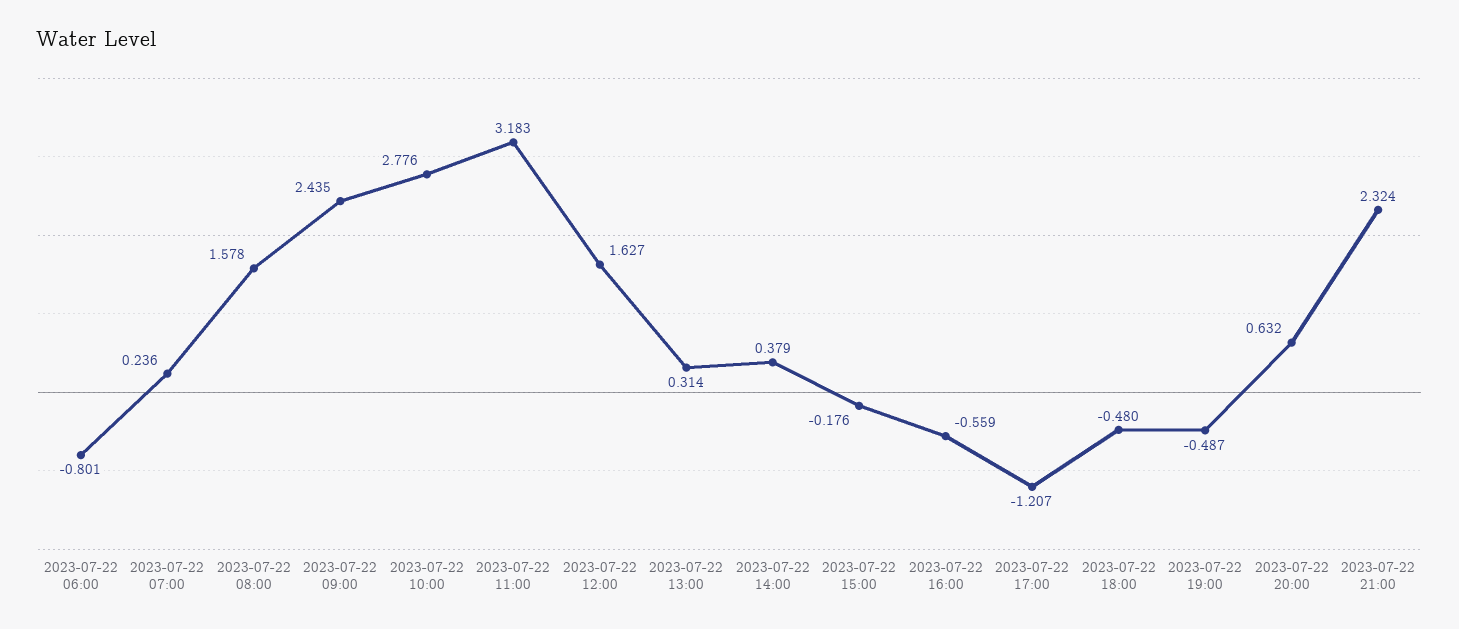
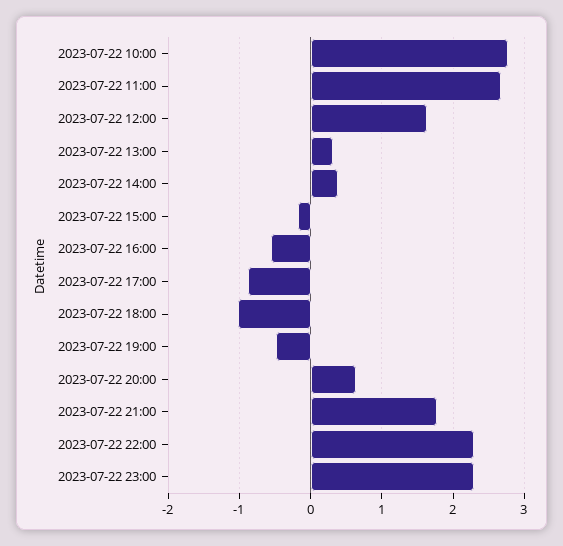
2023-07-22 06:00: -0.801 -> none
2023-07-22 07:00: 0.236 -> none
2023-07-22 08:00: 1.578 -> none
2023-07-22 09:00: 2.435 -> none
2023-07-22 11:00: 3.183 -> 2.7
2023-07-22 17:00: -1.207 -> -0.9
2023-07-22 18:00: -0.48 -> -1
2023-07-22 21:00: 2.324 -> 1.8
2023-07-22 22:00: none -> 2.3
2023-07-22 23:00: none -> 2.3

